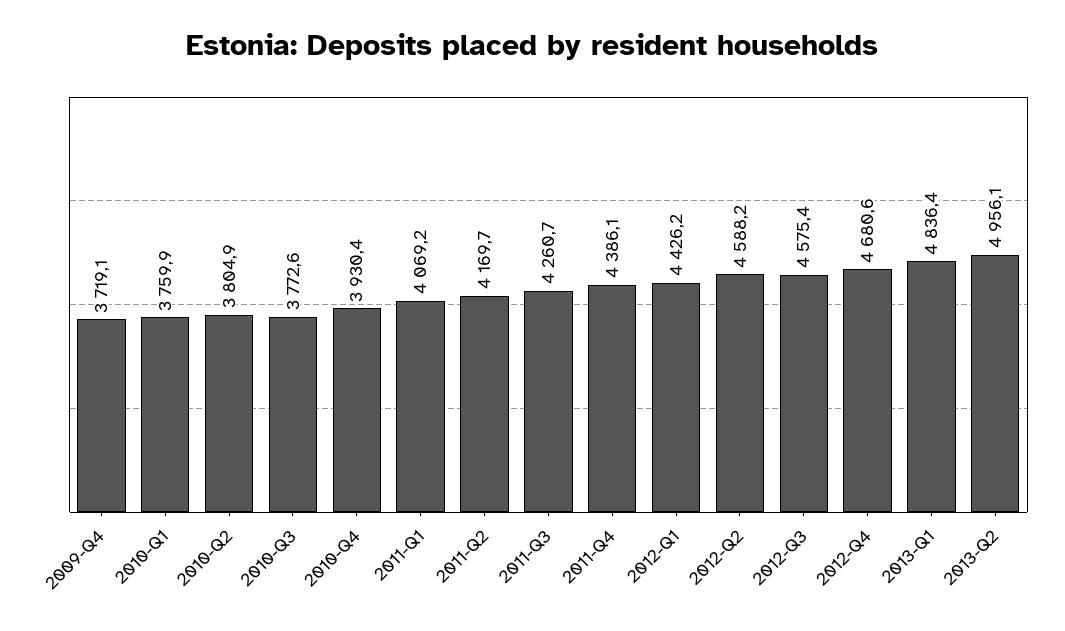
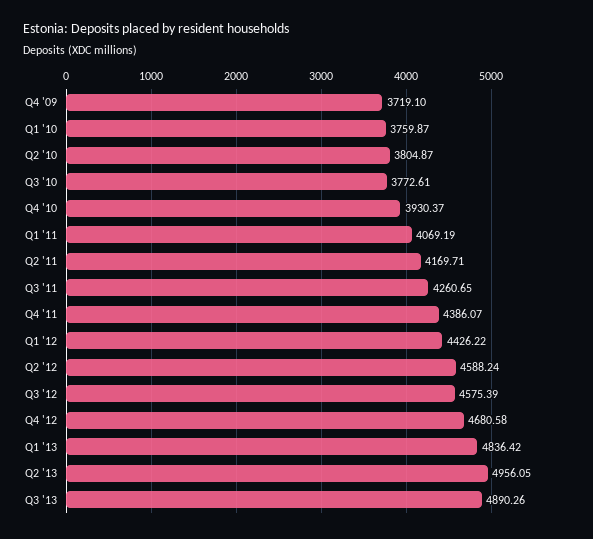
Q3 '13: none -> 4890.26

